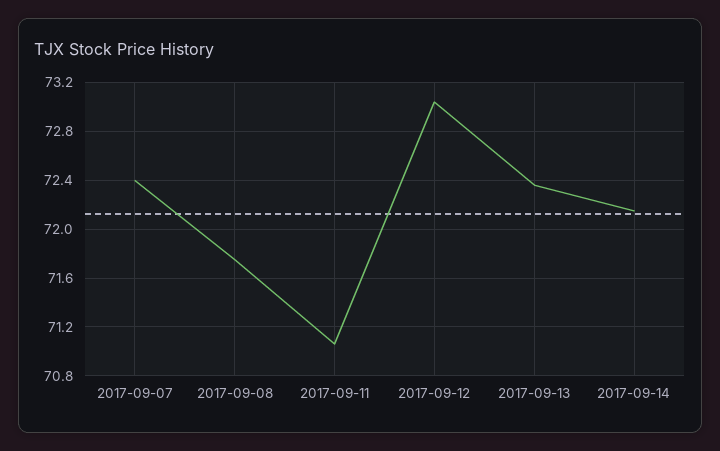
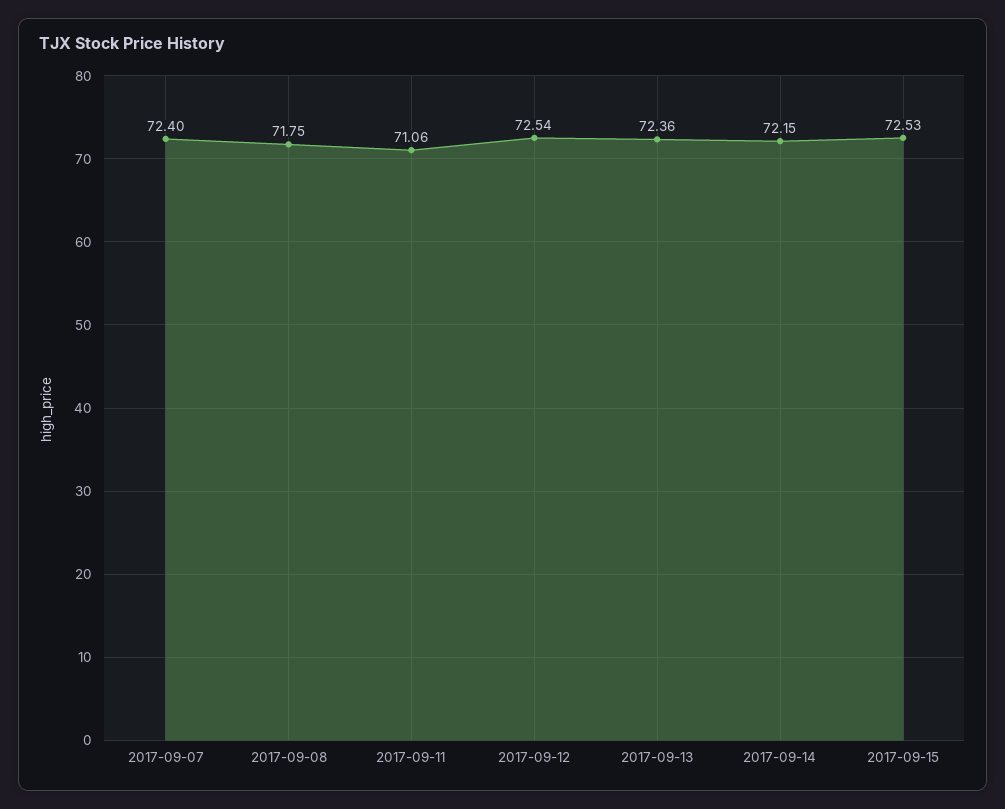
2017-09-12: 73.05 -> 72.54
2017-09-15: none -> 72.53

